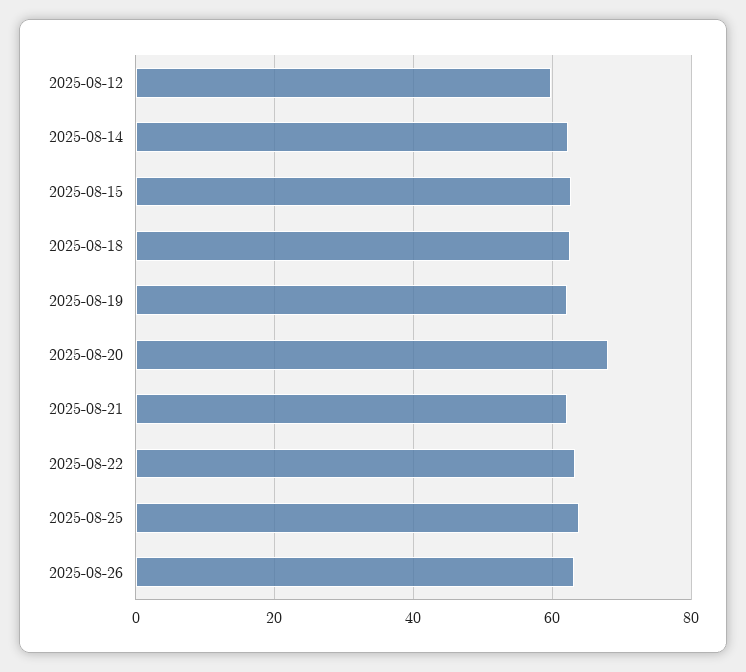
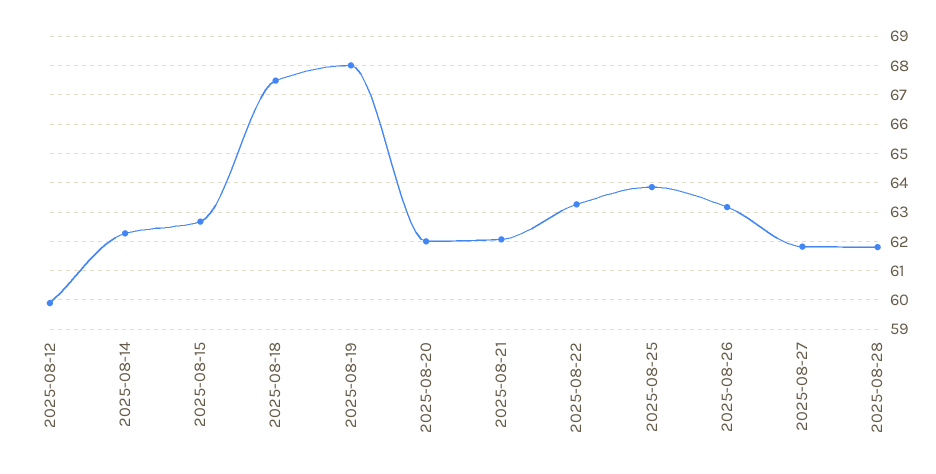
2025-08-18: 62 -> 67.5
2025-08-19: 62 -> 68
2025-08-20: 68 -> 62
2025-08-27: none -> 61.75
2025-08-28: none -> 61.75

